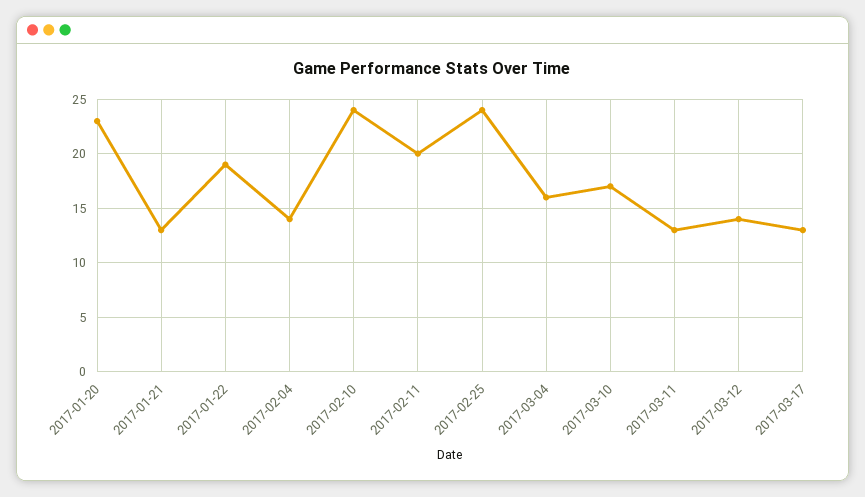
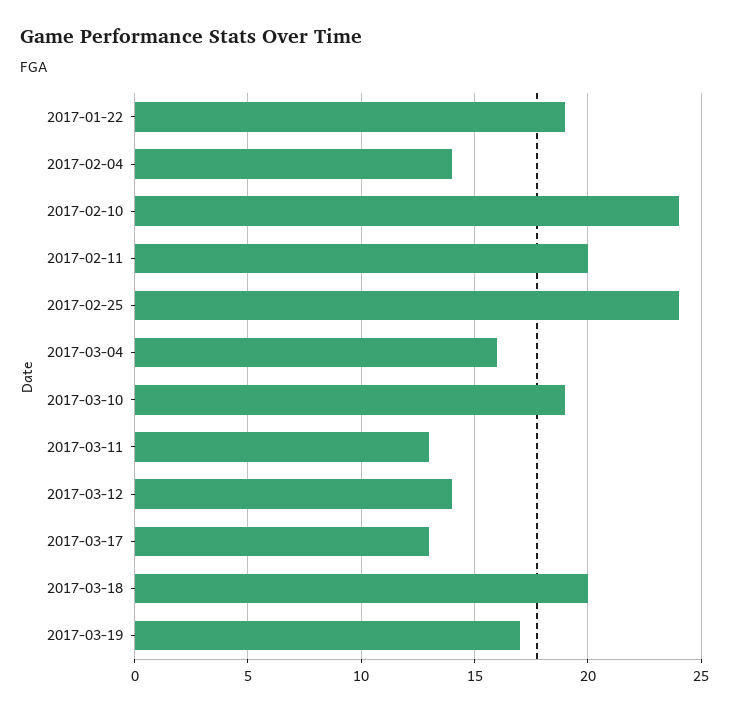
2017-01-20: 23 -> none
2017-01-21: 13 -> none
2017-03-10: 17 -> 19
2017-03-18: none -> 20
2017-03-19: none -> 17

